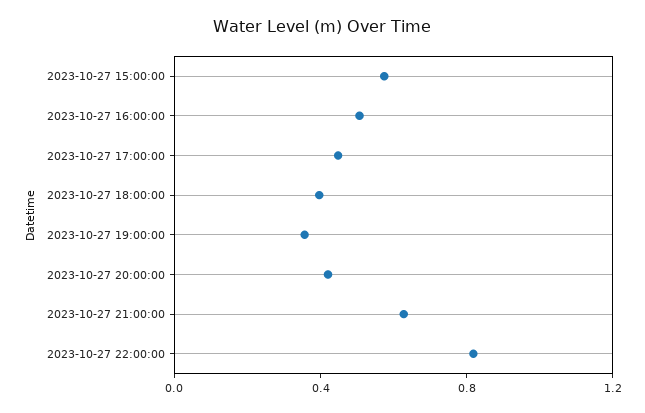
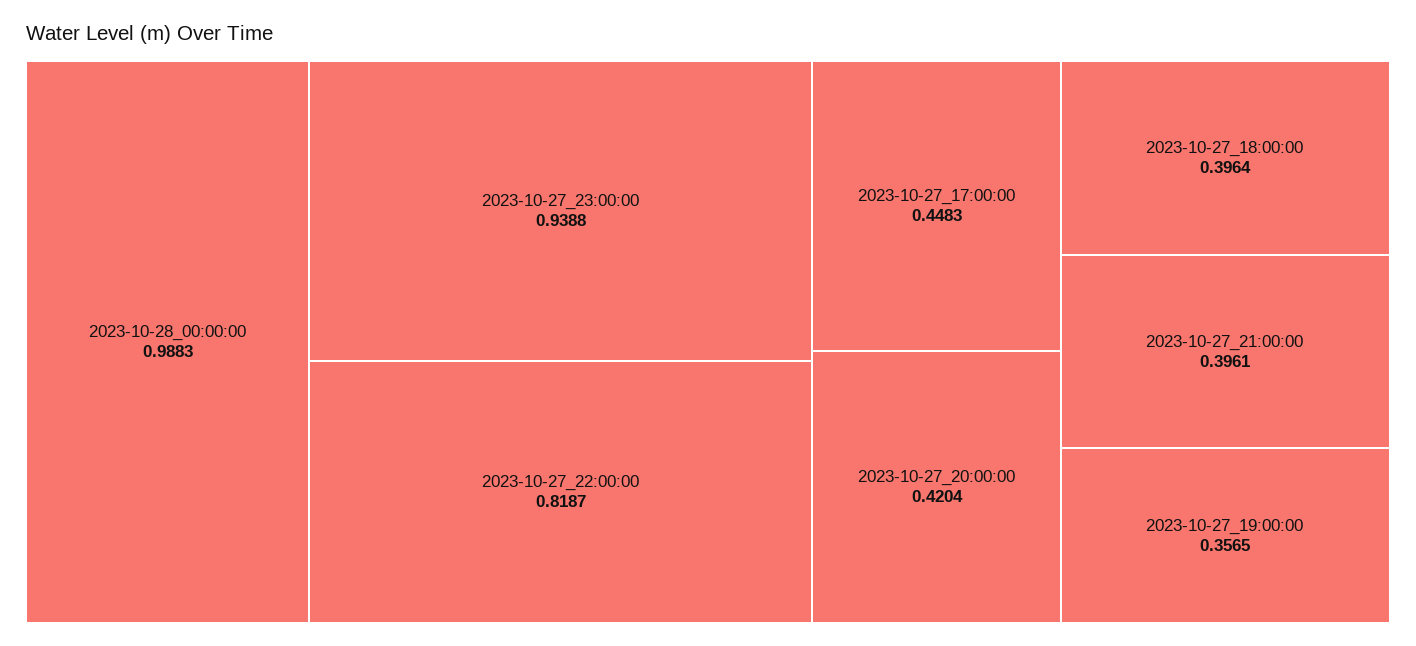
2023-10-27 15:00:00: 0.6 -> none
2023-10-27 16:00:00: 0.5 -> none
2023-10-27 21:00:00: 0.6 -> 0.3961
2023-10-28_00:00:00: none -> 0.9883
2023-10-27_23:00:00: none -> 0.9388

